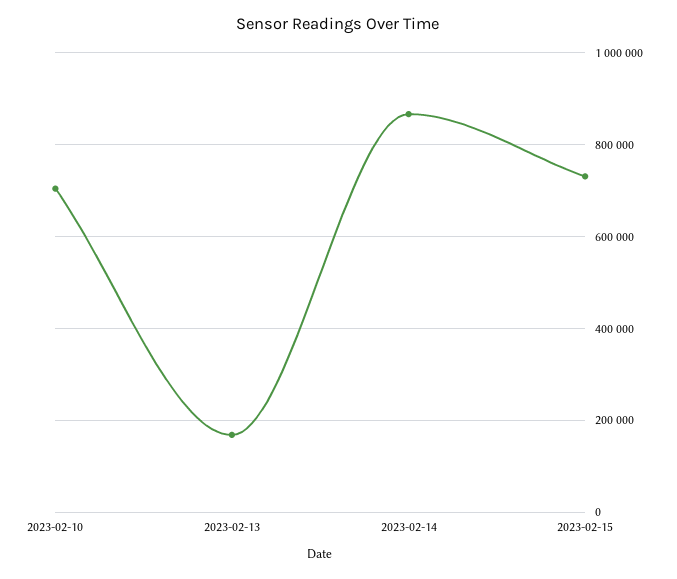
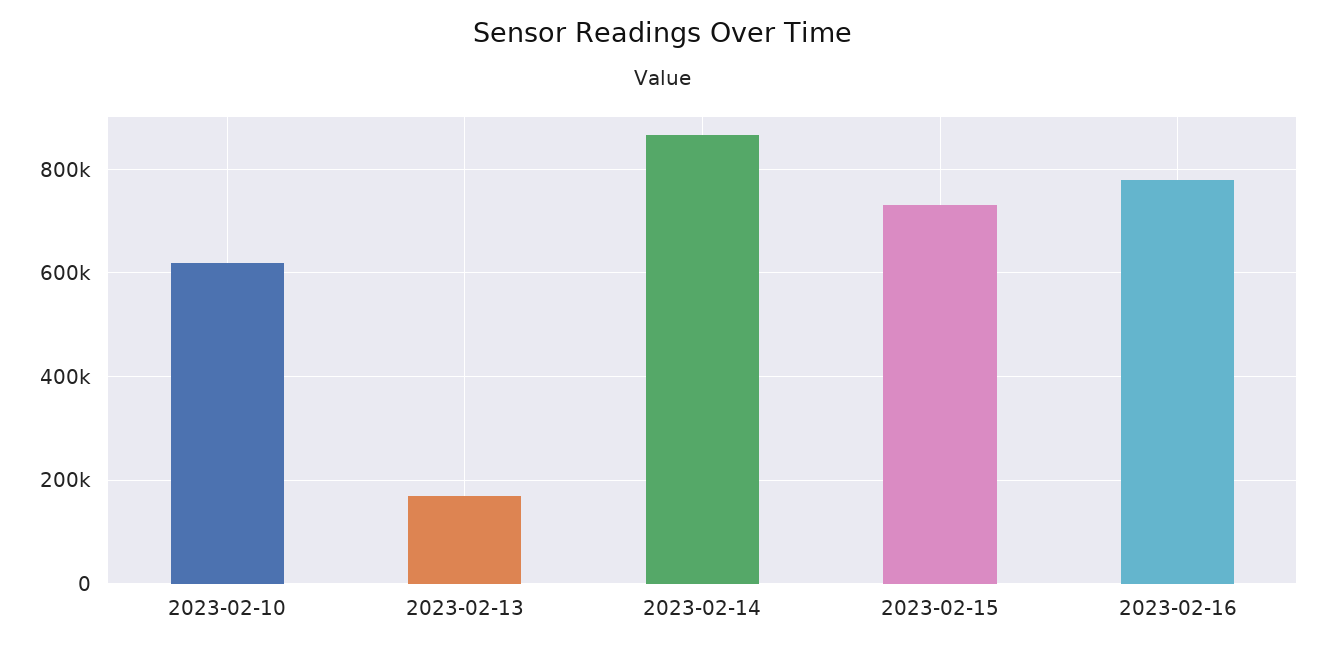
2023-02-10: 700000 -> 620000
2023-02-16: none -> 780000

